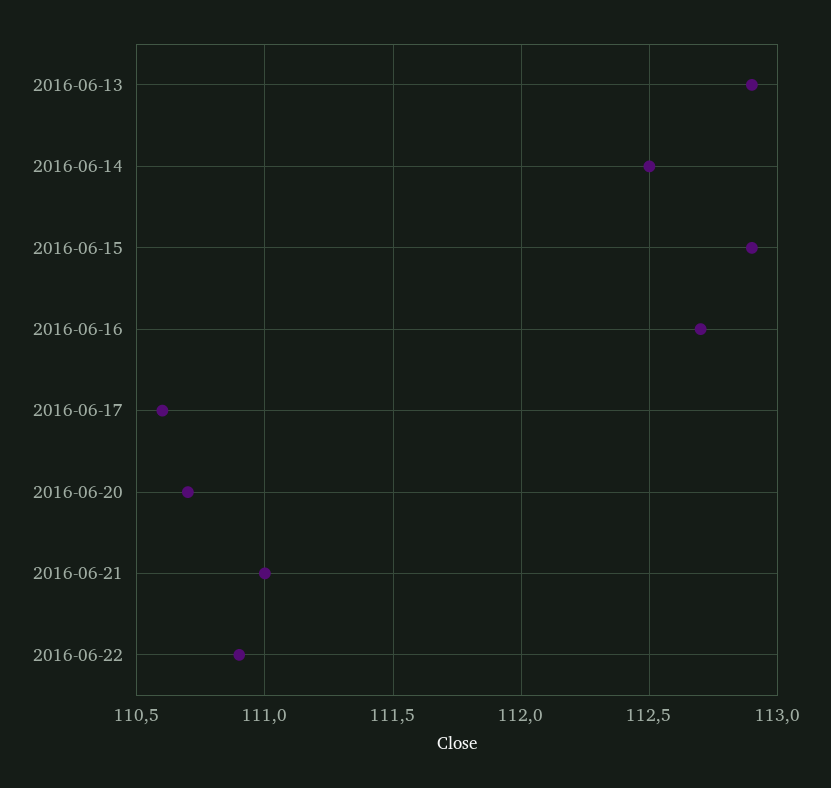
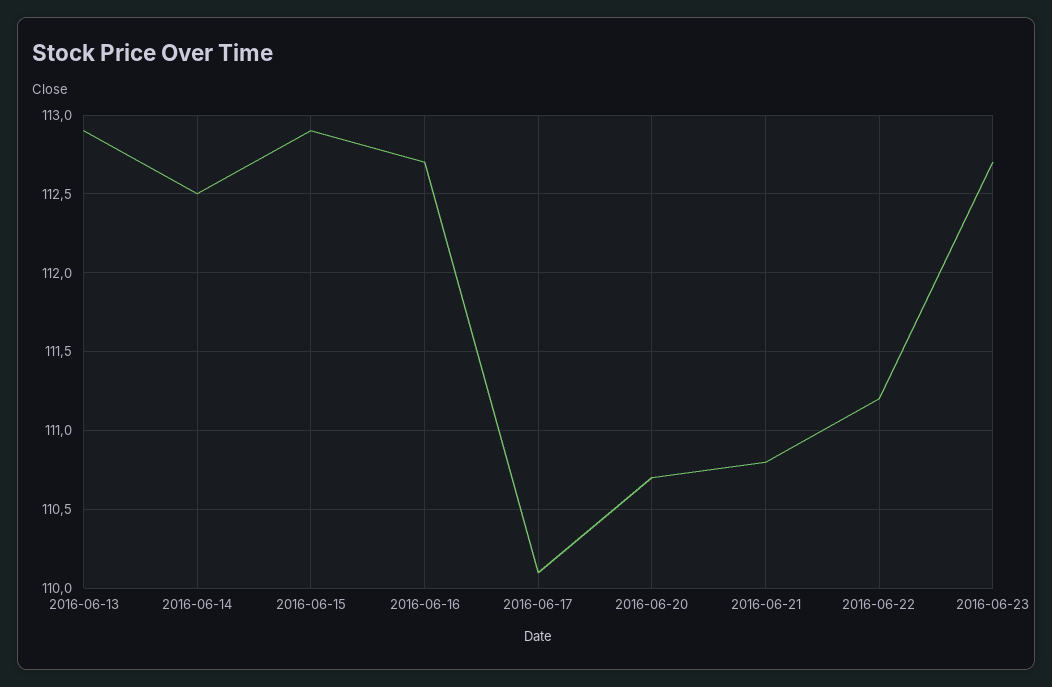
2016-06-17: 110.6 -> 110.1
2016-06-21: 111 -> 110.8
2016-06-22: 110.9 -> 111.2
2016-06-23: none -> 112.7

